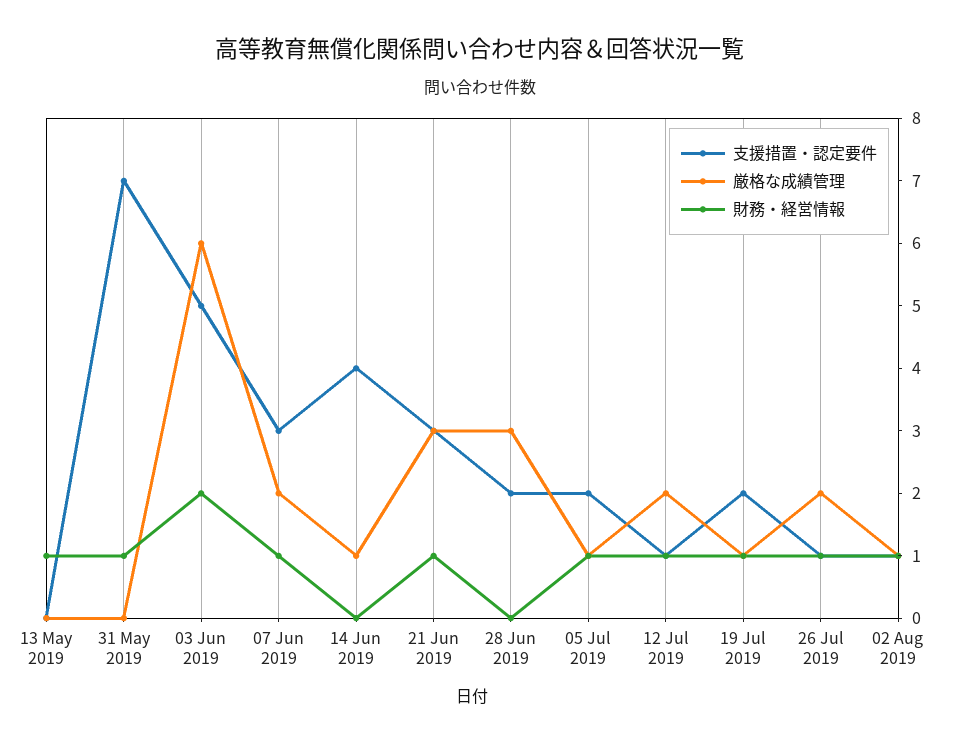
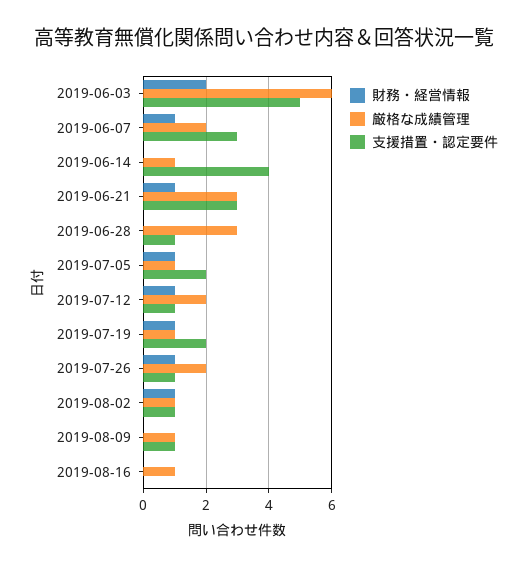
支援措置・認定要件, 13 May 2019: 0 -> none
厳格な成績管理, 13 May 2019: 0 -> none
財務・経営情報, 13 May 2019: 1 -> none
支援措置・認定要件, 31 May 2019: 7 -> none
厳格な成績管理, 31 May 2019: 0 -> none
財務・経営情報, 31 May 2019: 1 -> none
支援措置・認定要件, 28 Jun 2019: 2 -> 1
財務・経営情報, 2019-08-09: none -> 0
厳格な成績管理, 2019-08-09: none -> 1
支援措置・認定要件, 2019-08-09: none -> 1
財務・経営情報, 2019-08-16: none -> 0
厳格な成績管理, 2019-08-16: none -> 1
支援措置・認定要件, 2019-08-16: none -> 0

